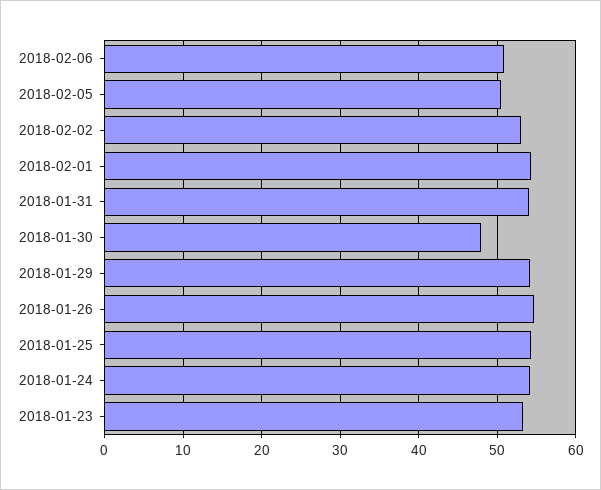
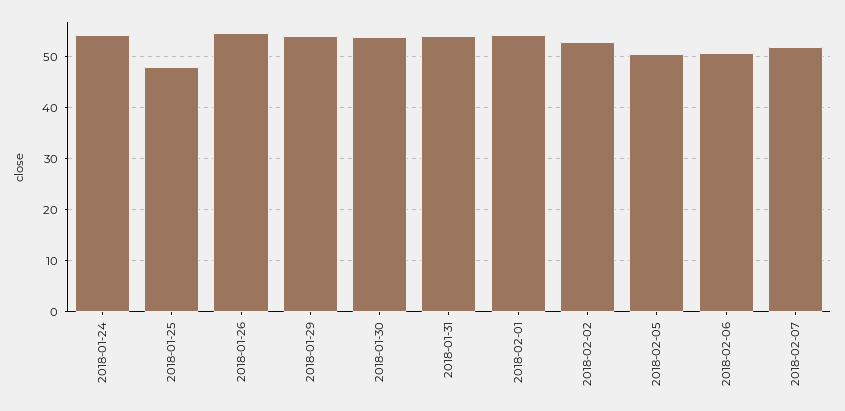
2018-01-30: 48 -> 54
2018-01-25: 54 -> 48
2018-01-23: 53 -> none
2018-02-07: none -> 52

